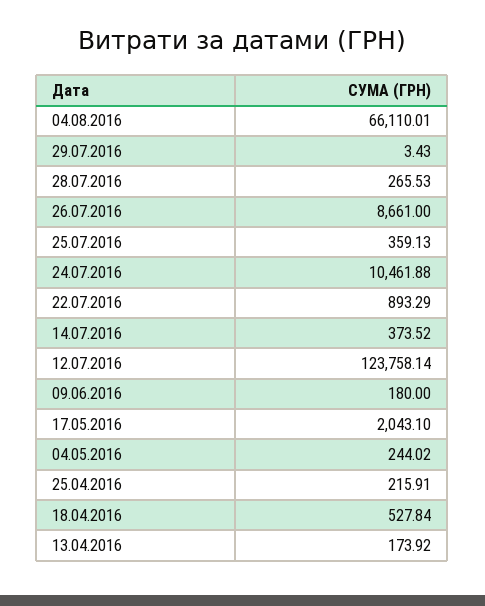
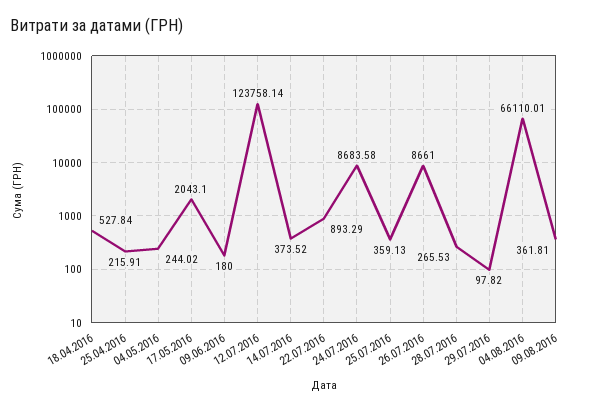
29.07.2016: 3.43 -> 97.82
24.07.2016: 10461.88 -> 8683.58
13.04.2016: 173.92 -> none
09.08.2016: none -> 361.81

